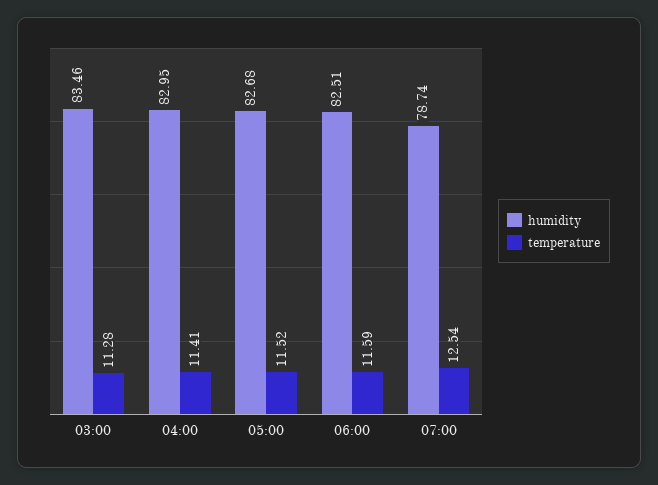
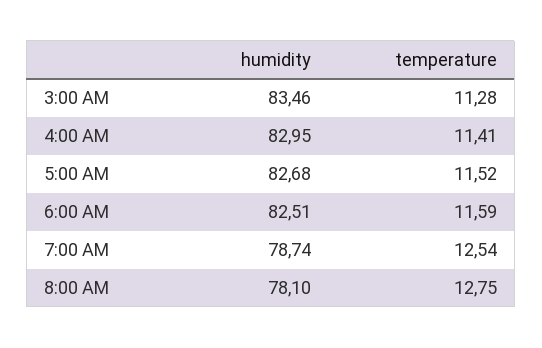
humidity, 8:00 AM: none -> 78.1
temperature, 8:00 AM: none -> 12.75

